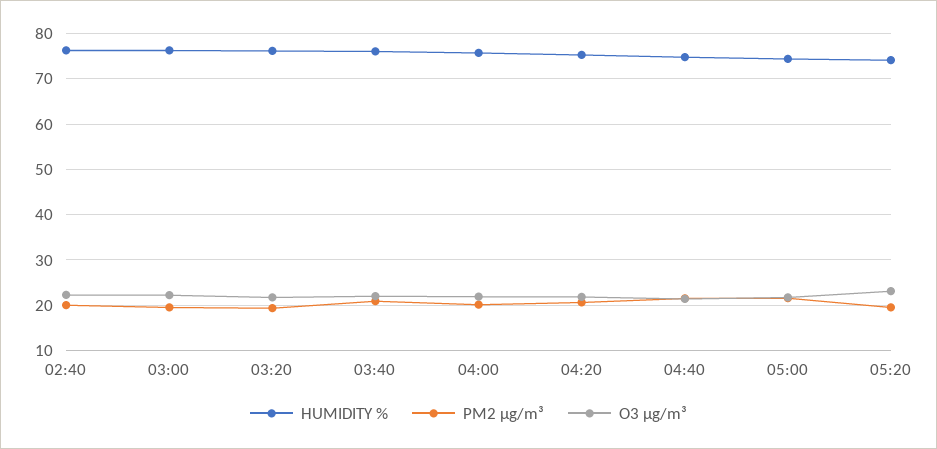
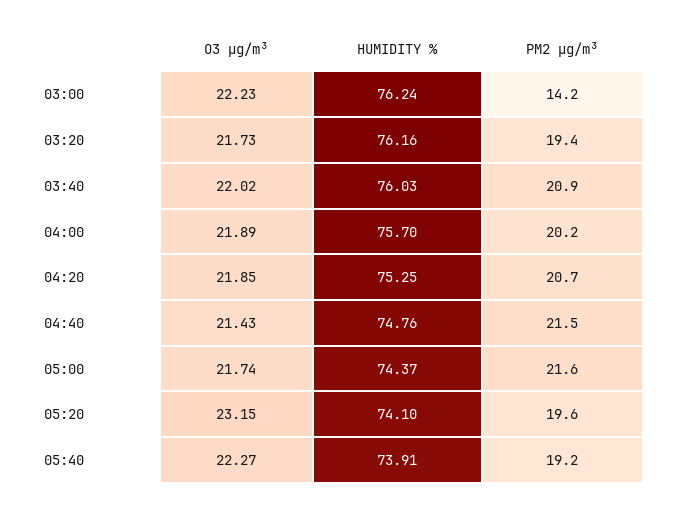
HUMIDITY %, 02:40: 76 -> none
PM2 µg/m³, 02:40: 20 -> none
O3 µg/m³, 02:40: 22 -> none
PM2 µg/m³, 03:00: 20 -> 14.2
O3 µg/m³, 05:40: none -> 22.27
HUMIDITY %, 05:40: none -> 73.91
PM2 µg/m³, 05:40: none -> 19.2

